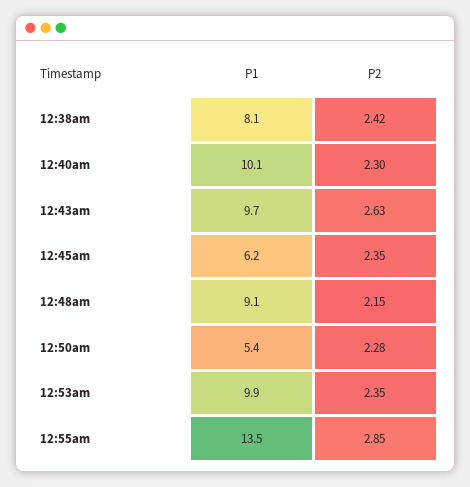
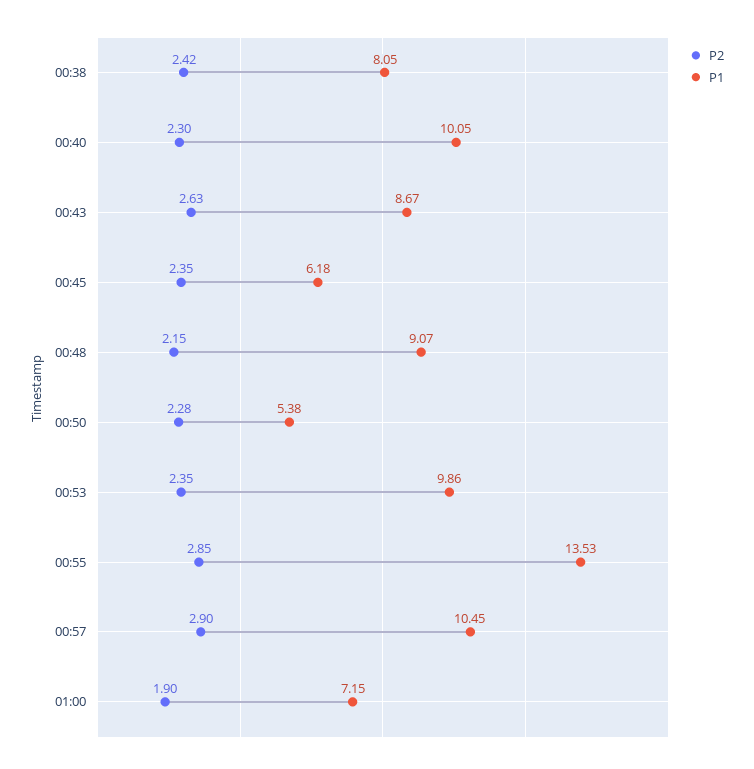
P1, 12:43am: 9.7 -> 8.67
P2, 00:57: none -> 2.9
P1, 00:57: none -> 10.45
P2, 01:00: none -> 1.9
P1, 01:00: none -> 7.15

